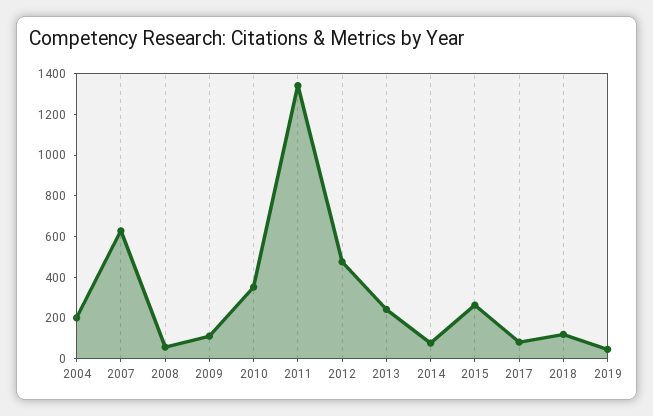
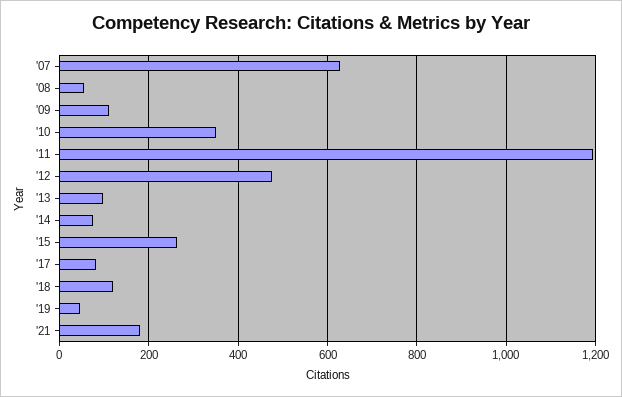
2004: 200 -> none
2011: 1350 -> 1200
2013: 250 -> 100
'21: none -> 180

